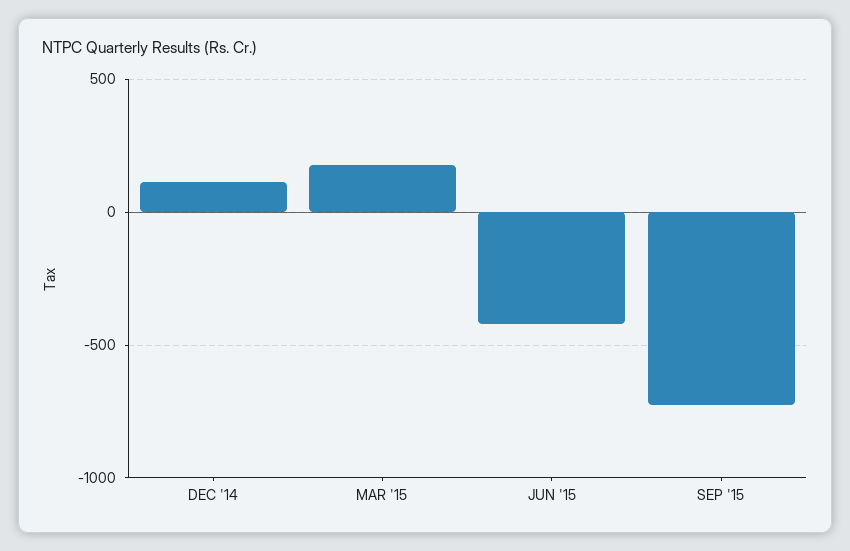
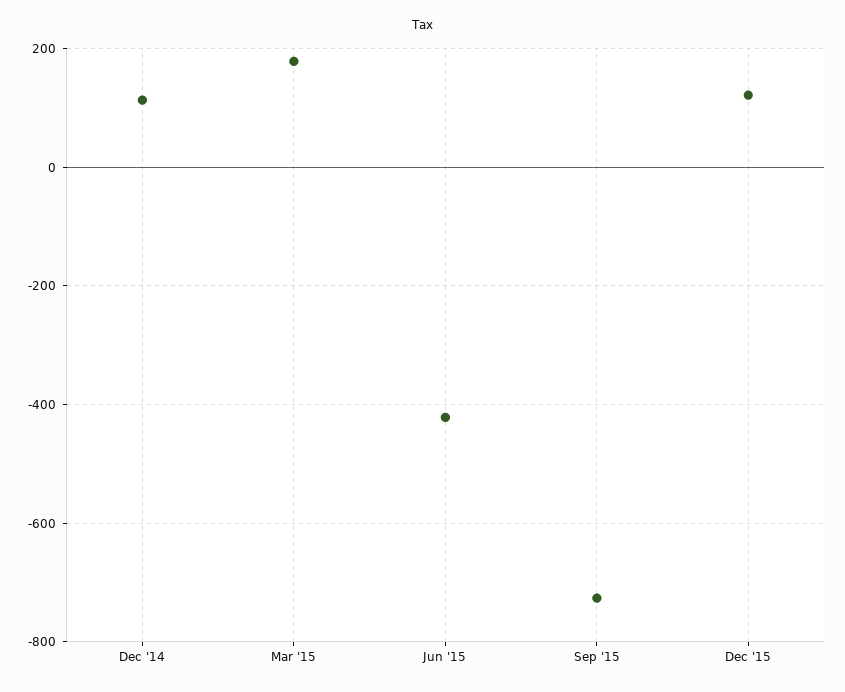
Dec '15: none -> 120

